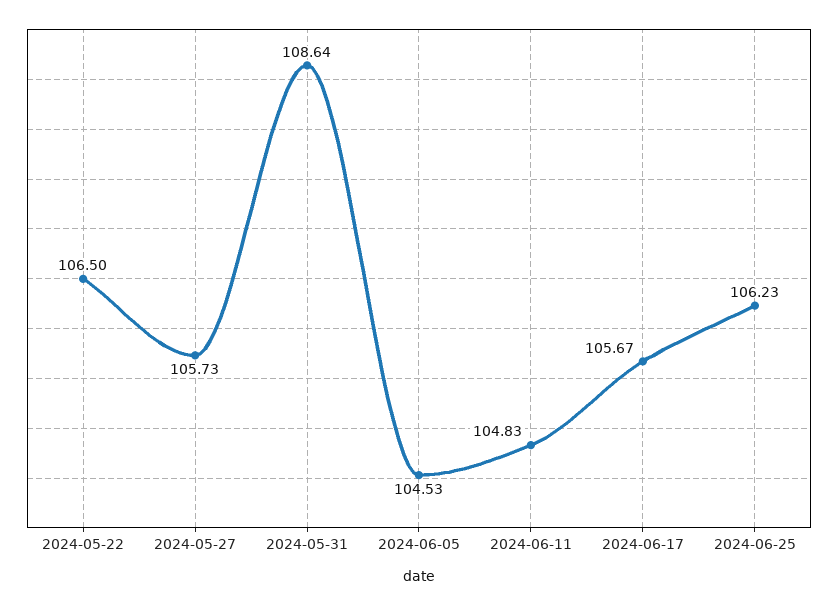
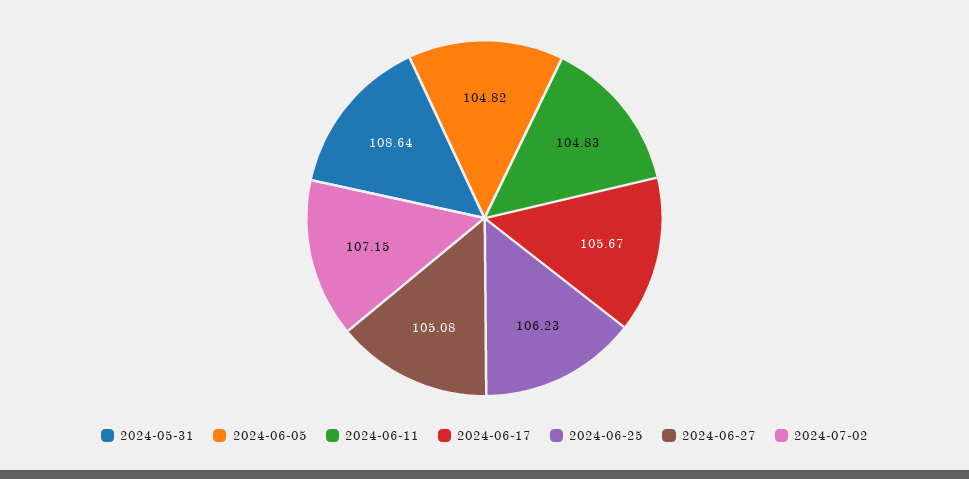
2024-05-22: 106.5 -> none
2024-05-27: 105.73 -> none
2024-06-05: 104.53 -> 104.82
2024-06-27: none -> 105.08
2024-07-02: none -> 107.15

